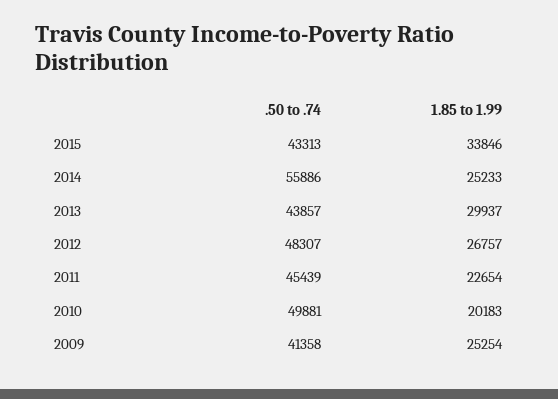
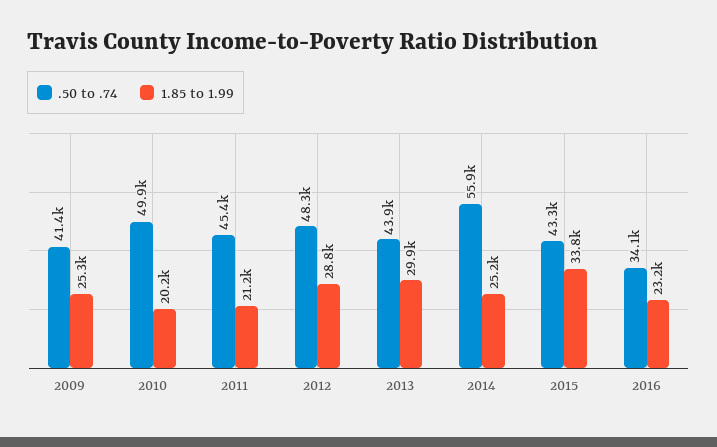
1.85 to 1.99, 2012: 26757 -> 28800
1.85 to 1.99, 2011: 22654 -> 21200
.50 to .74, 2016: none -> 34100
1.85 to 1.99, 2016: none -> 23200

